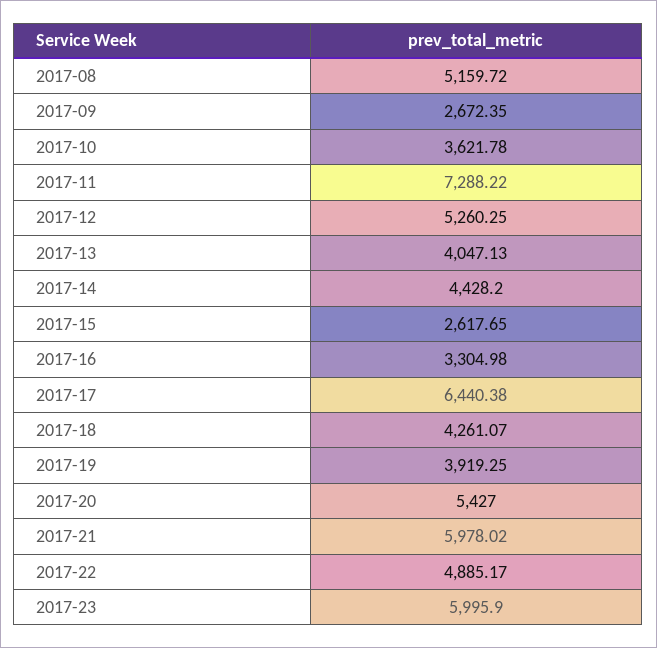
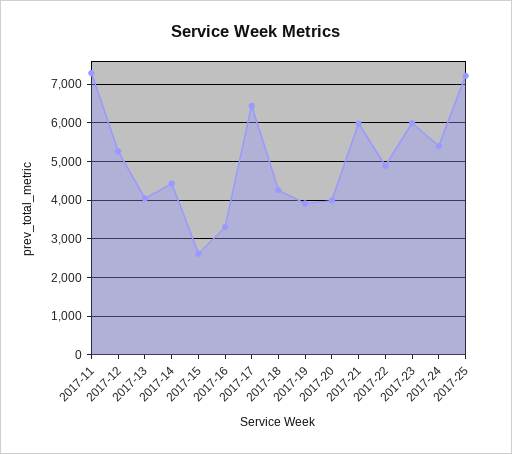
2017-08: 5159.72 -> none
2017-09: 2672.35 -> none
2017-10: 3621.78 -> none
2017-20: 5427 -> 4000
2017-24: none -> 5400
2017-25: none -> 7200

